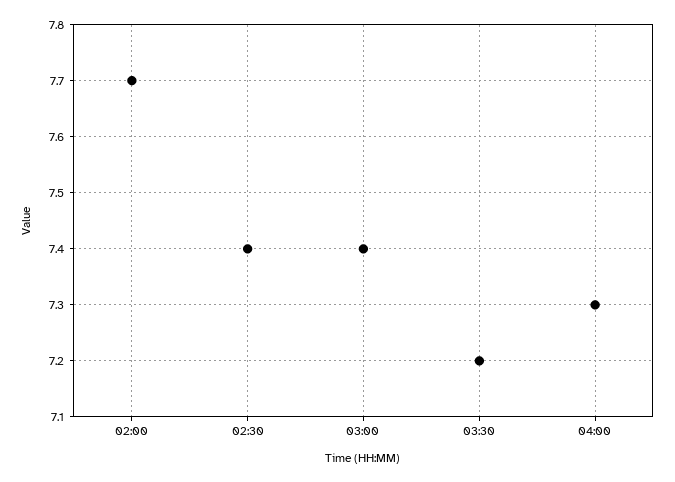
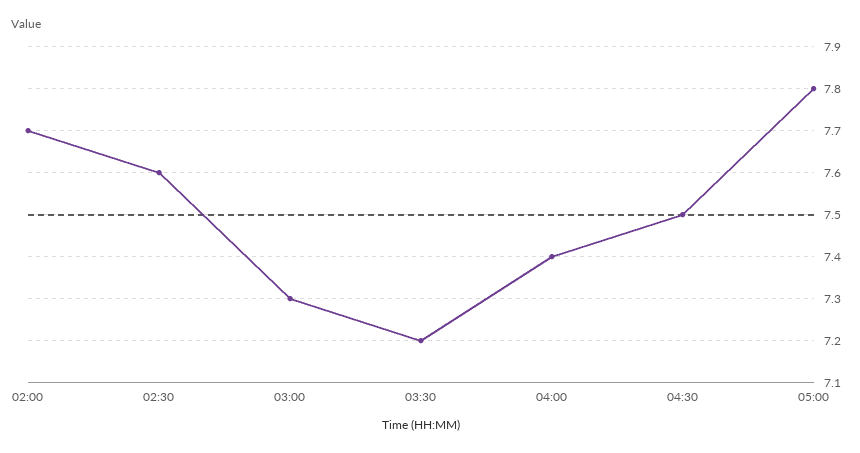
02:30: 7.4 -> 7.6
03:00: 7.4 -> 7.3
04:00: 7.3 -> 7.4
04:30: none -> 7.5
05:00: none -> 7.8

